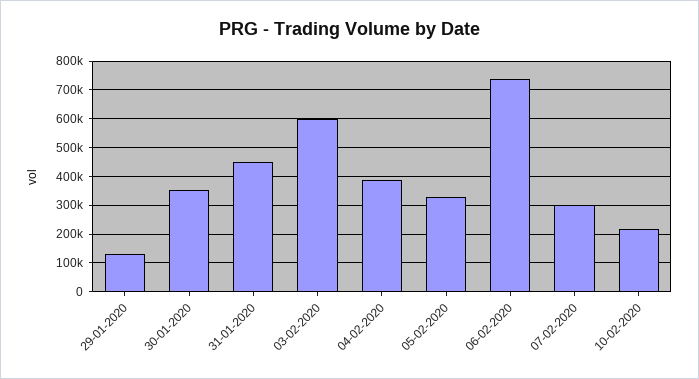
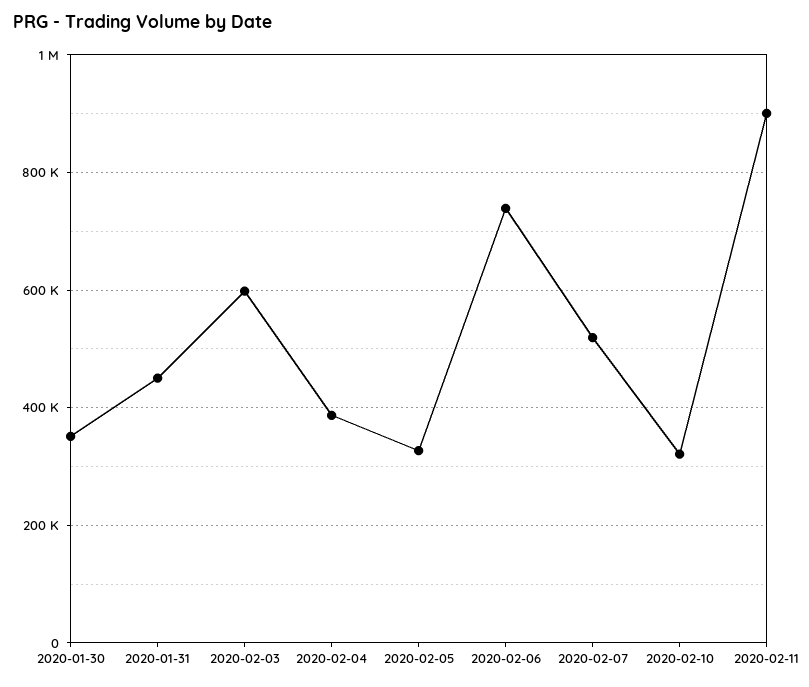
29-01-2020: 125000 -> none
07-02-2020: 300000 -> 520000
10-02-2020: 225000 -> 320000
2020-02-11: none -> 900000

